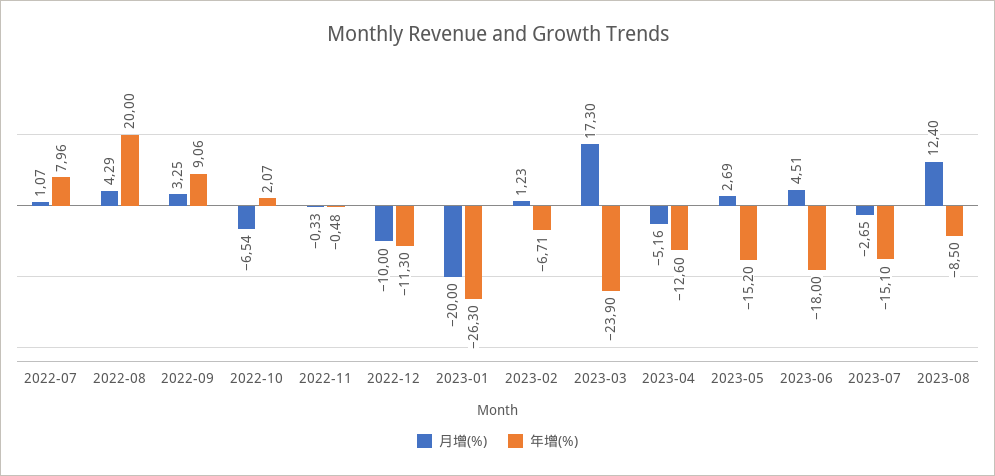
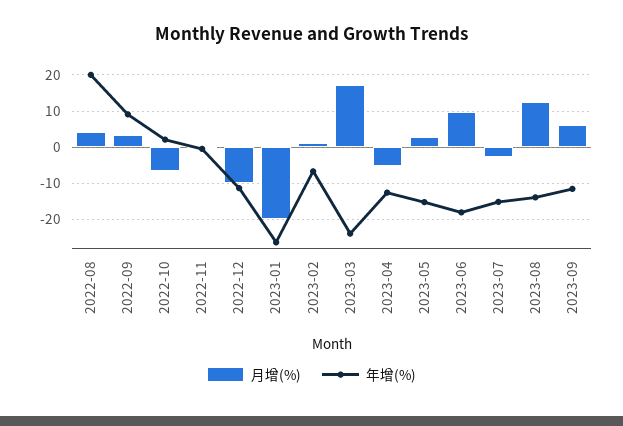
月增(%), 2022-07: 1.07 -> none
年增(%), 2022-07: 7.96 -> none
月增(%), 2023-06: 4.51 -> 10
年增(%), 2023-08: -8.5 -> -14
月增(%), 2023-09: none -> 6
年增(%), 2023-09: none -> -12

